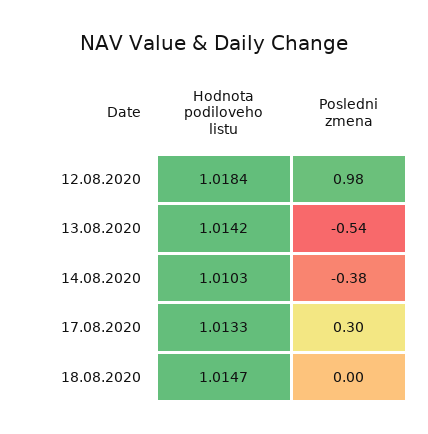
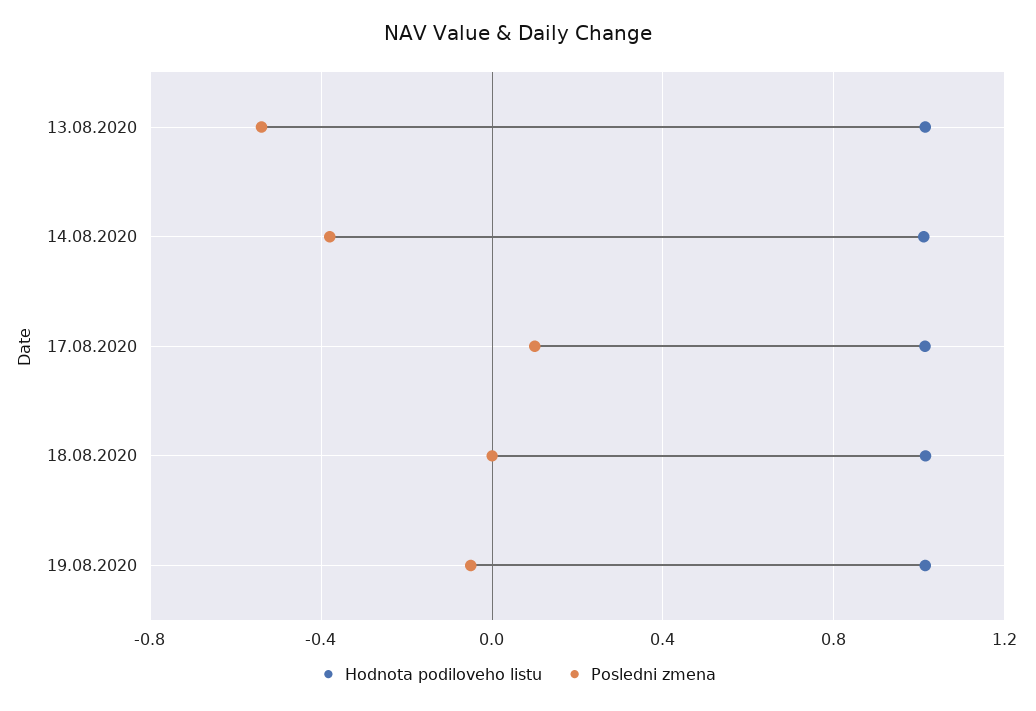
Hodnota podiloveho listu, 12.08.2020: 1.0184 -> none
Posledni zmena, 12.08.2020: 0.98 -> none
Posledni zmena, 17.08.2020: 0.3 -> 0.1
Hodnota podiloveho listu, 19.08.2020: none -> 1
Posledni zmena, 19.08.2020: none -> -0.05

